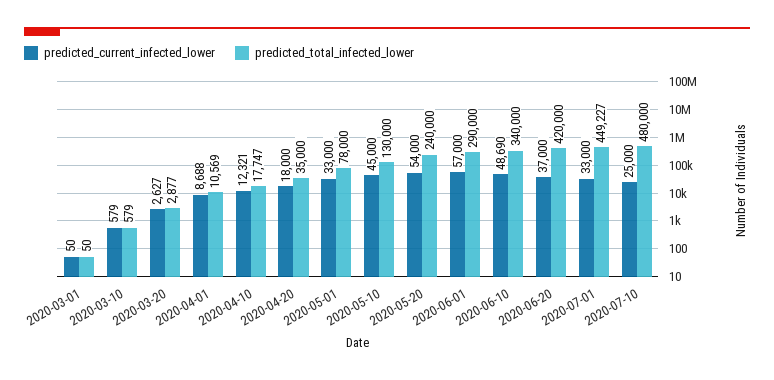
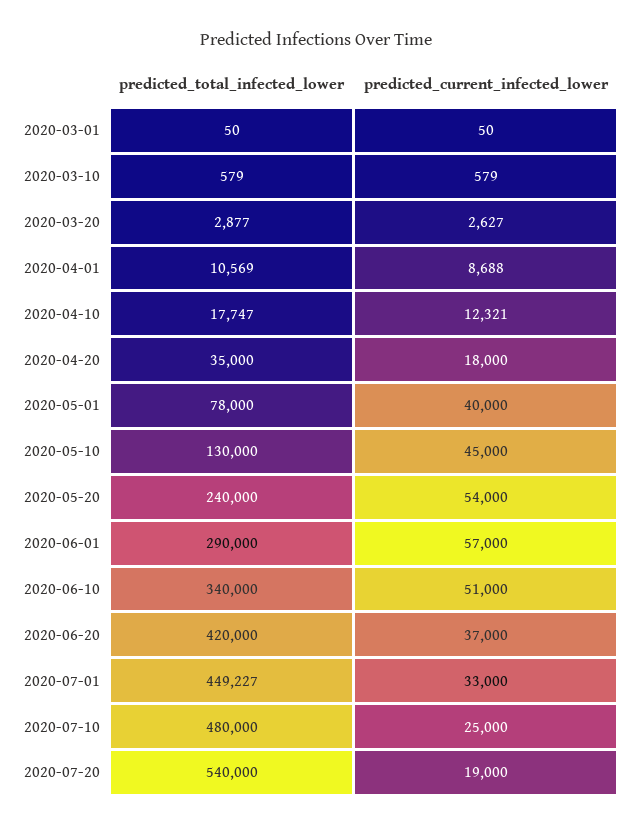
predicted_current_infected_lower, 2020-05-01: 33000 -> 40000
predicted_current_infected_lower, 2020-06-10: 48690 -> 51000
predicted_total_infected_lower, 2020-07-20: none -> 540000
predicted_current_infected_lower, 2020-07-20: none -> 19000

